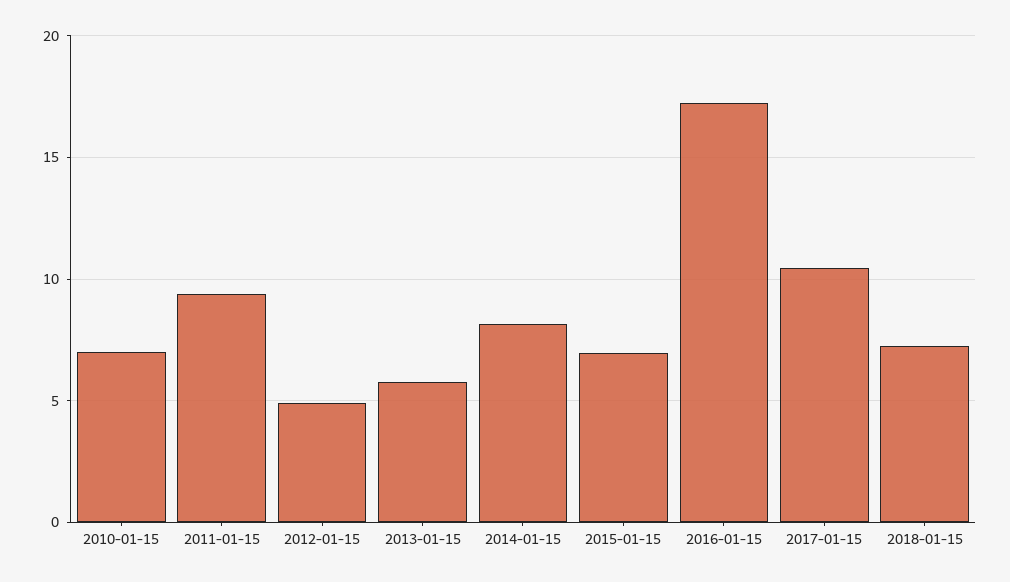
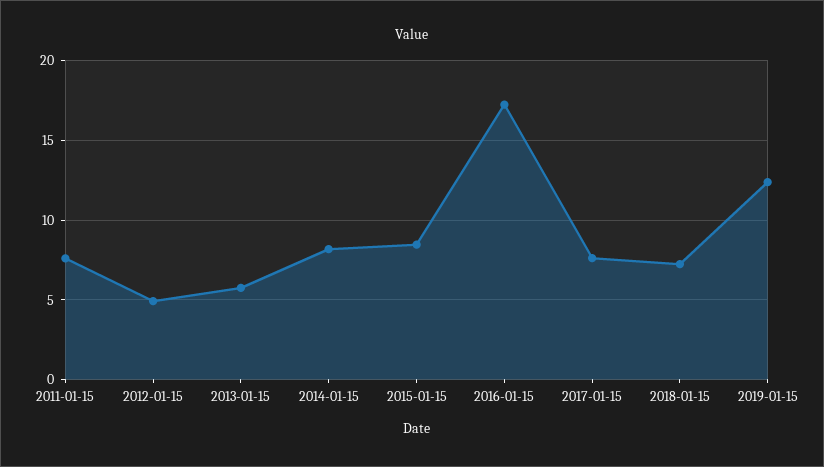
2010-01-15: 7 -> none
2011-01-15: 9.5 -> 7.5
2015-01-15: 7 -> 8.5
2017-01-15: 10.5 -> 7.5
2019-01-15: none -> 12.5

